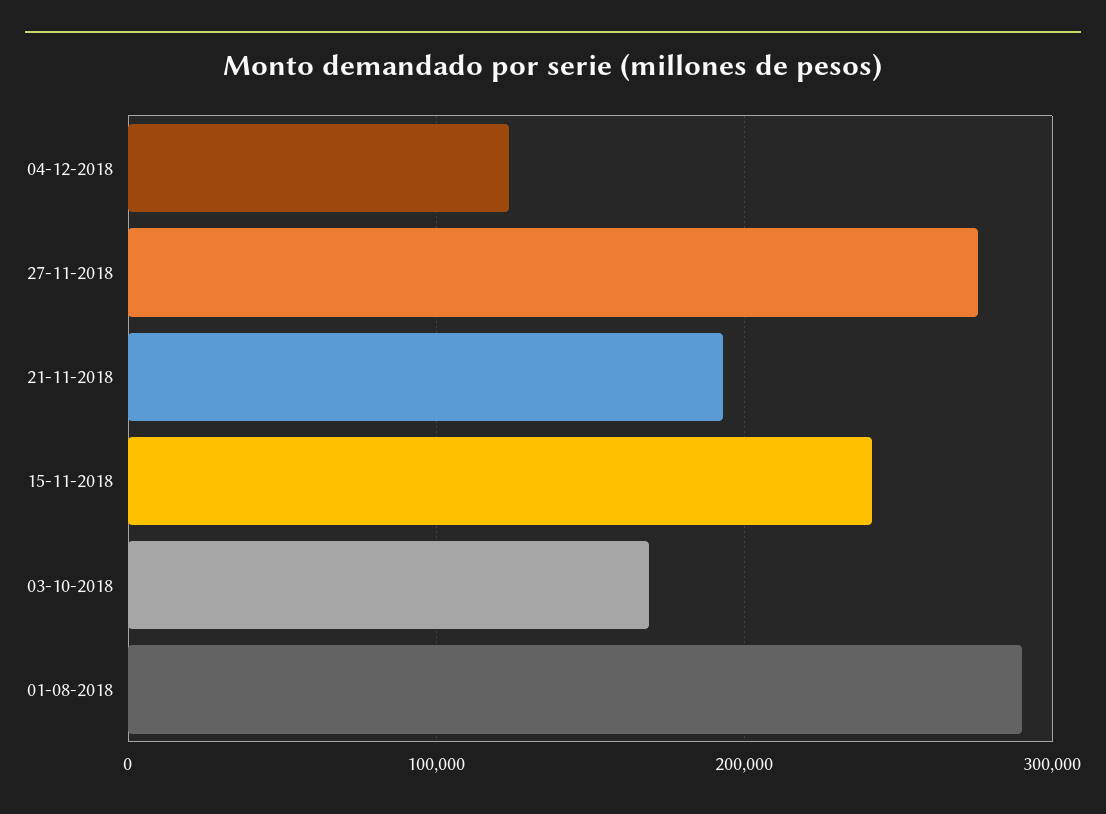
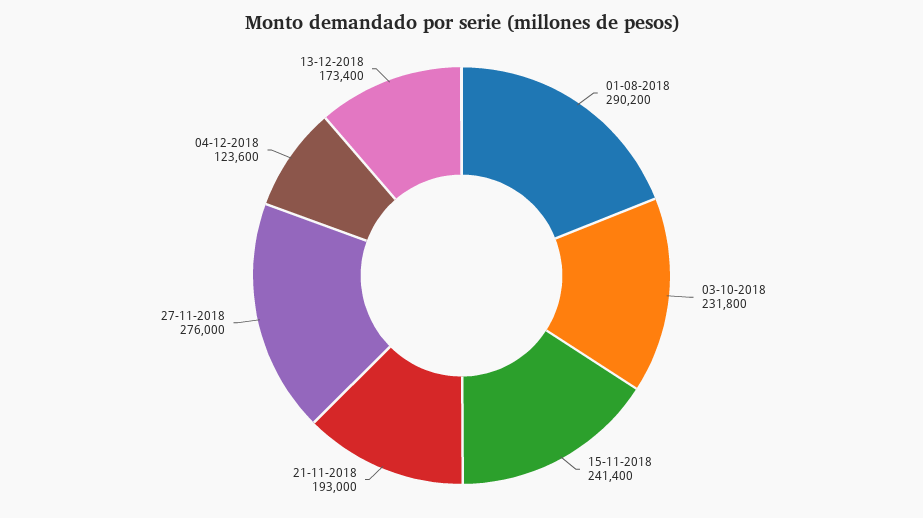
03-10-2018: 170000 -> 231800
13-12-2018: none -> 173400

